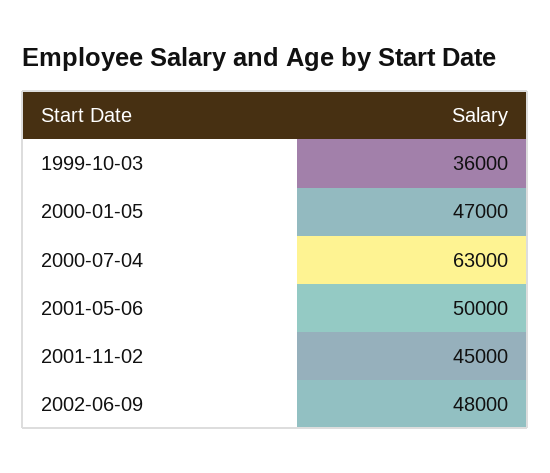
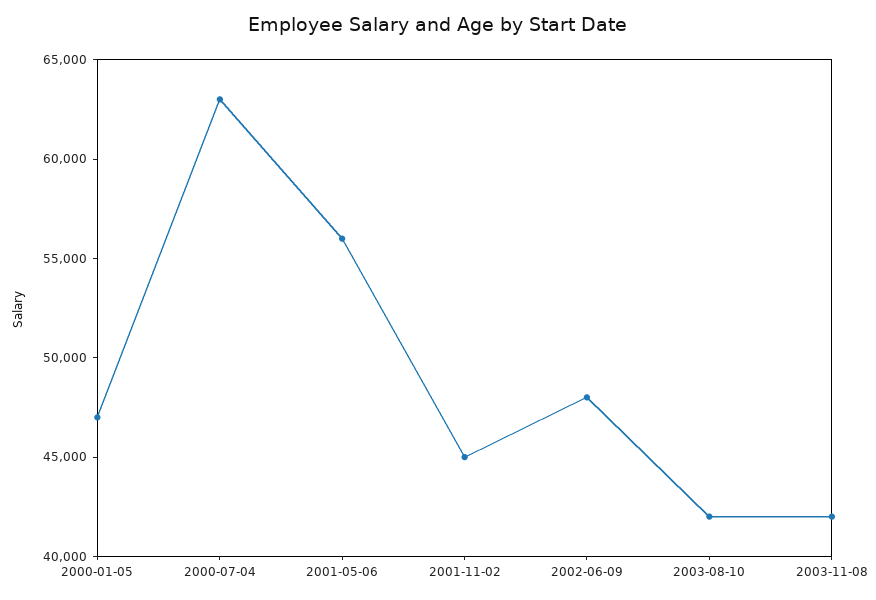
1999-10-03: 36000 -> none
2001-05-06: 50000 -> 56000
2003-08-10: none -> 42000
2003-11-08: none -> 42000

